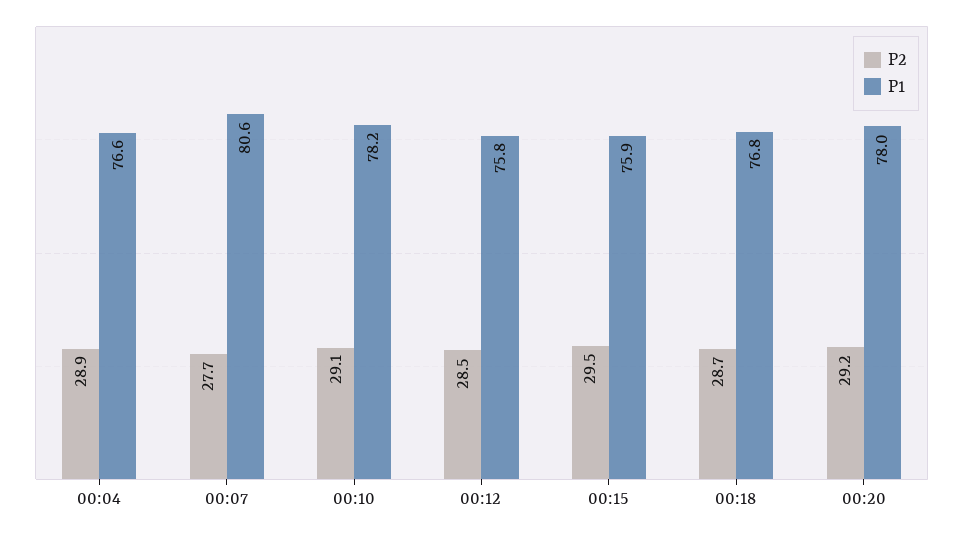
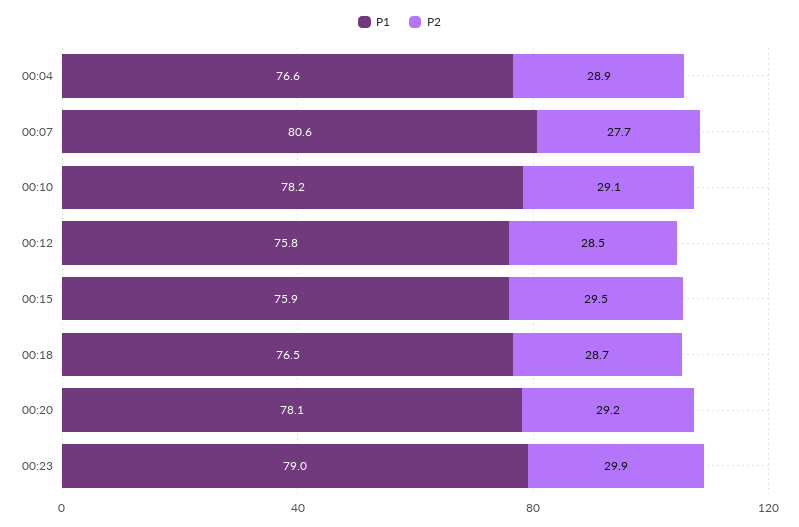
P1, 00:18: 76.8 -> 76.5
P1, 00:20: 78 -> 78.1
P1, 00:23: none -> 79
P2, 00:23: none -> 29.9

